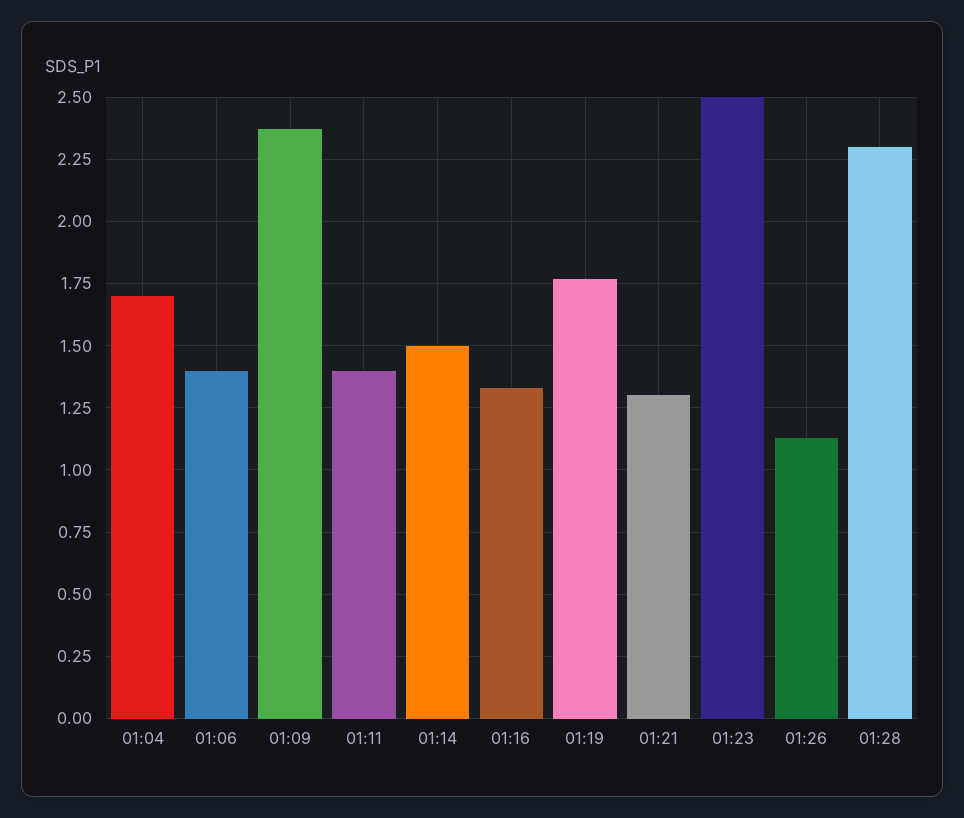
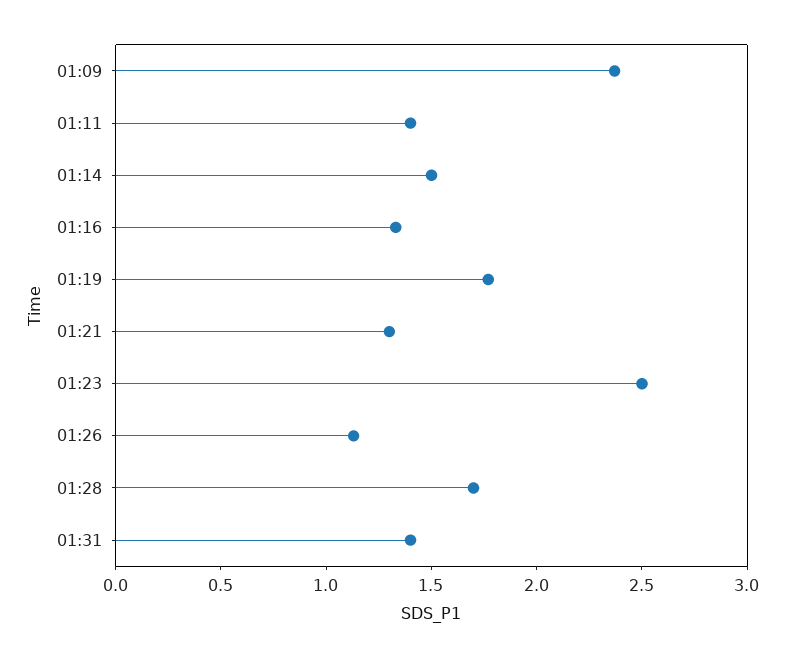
01:04: 1.7 -> none
01:06: 1.4 -> none
01:28: 2.3 -> 1.7
01:31: none -> 1.4

